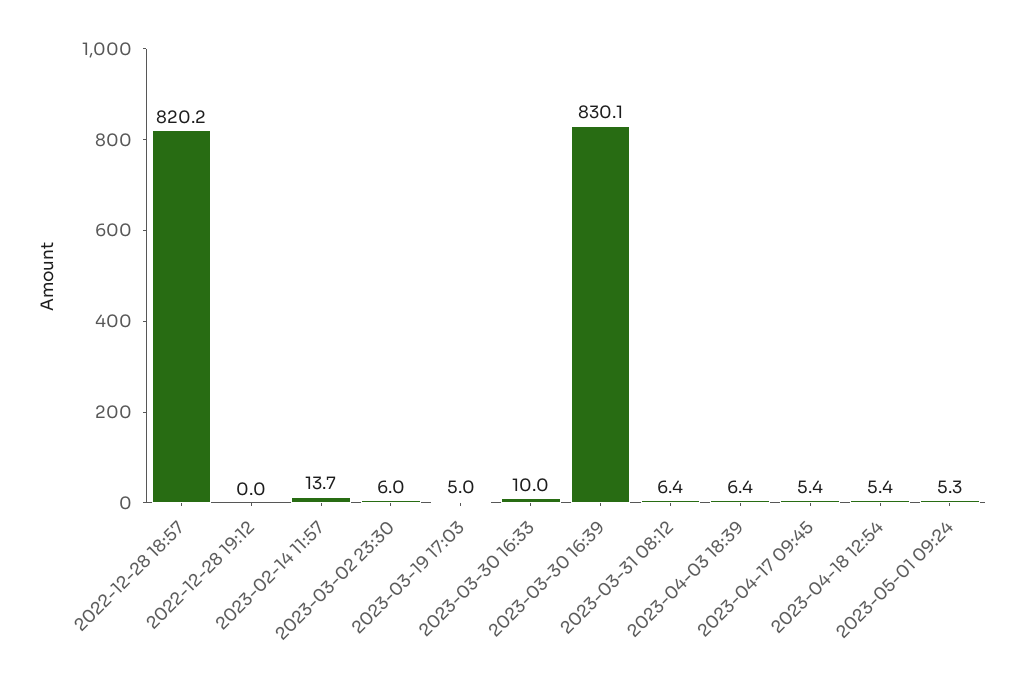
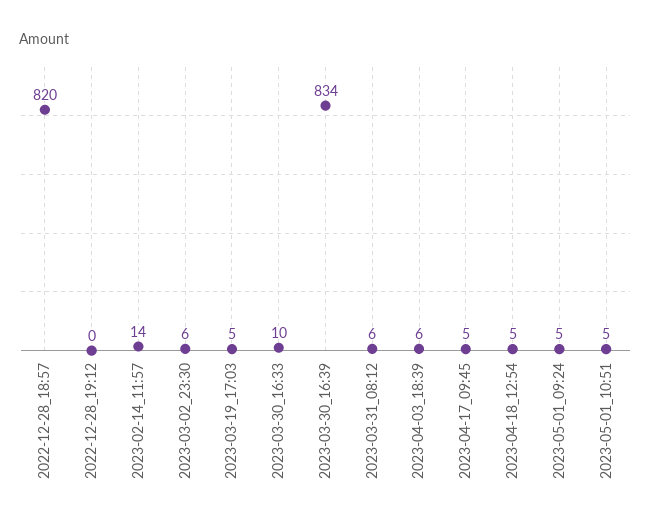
2023-03-30 16:39: 830.1 -> 834
2023-05-01_10:51: none -> 5

